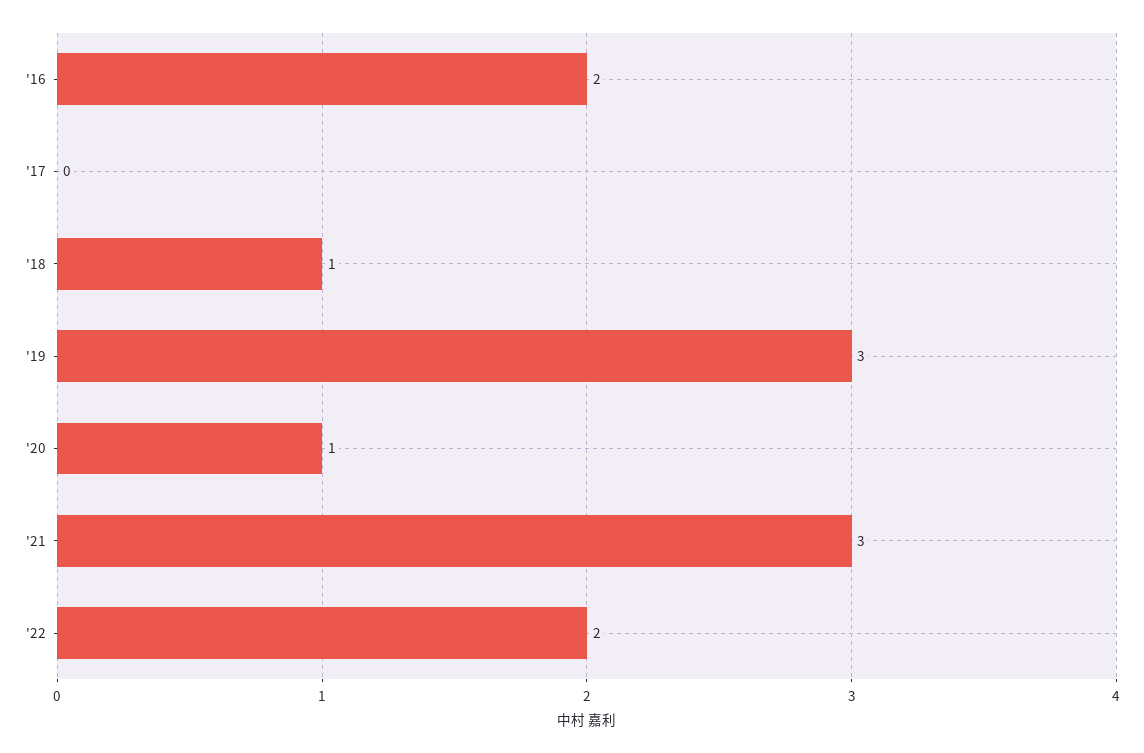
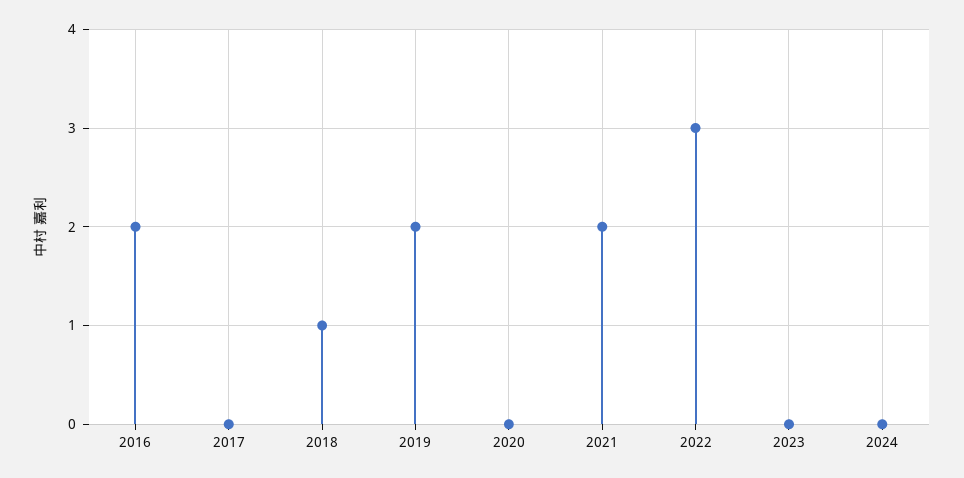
'19: 3 -> 2
'20: 1 -> 0
'21: 3 -> 2
'22: 2 -> 3
2023: none -> 0
2024: none -> 0

